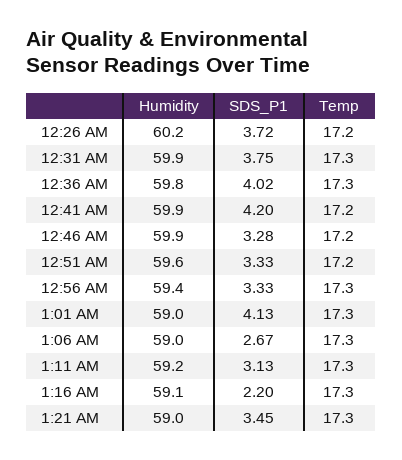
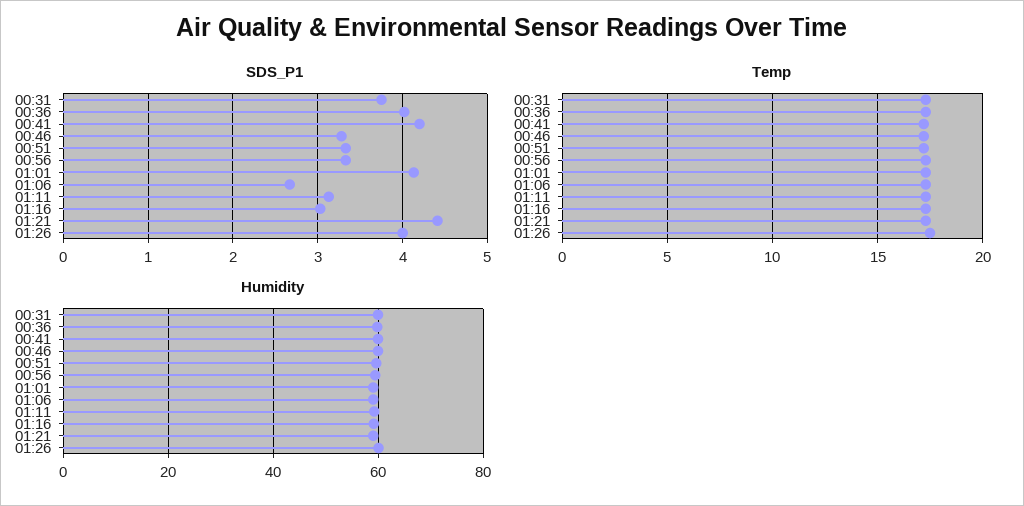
Humidity, 12:26 AM: 60.2 -> none
SDS_P1, 12:26 AM: 3.72 -> none
Temp, 12:26 AM: 17.2 -> none
SDS_P1, 1:16 AM: 2.2 -> 3
SDS_P1, 1:21 AM: 3.45 -> 4.4
SDS_P1, 01:26: none -> 4
Temp, 01:26: none -> 17.5
Humidity, 01:26: none -> 60

